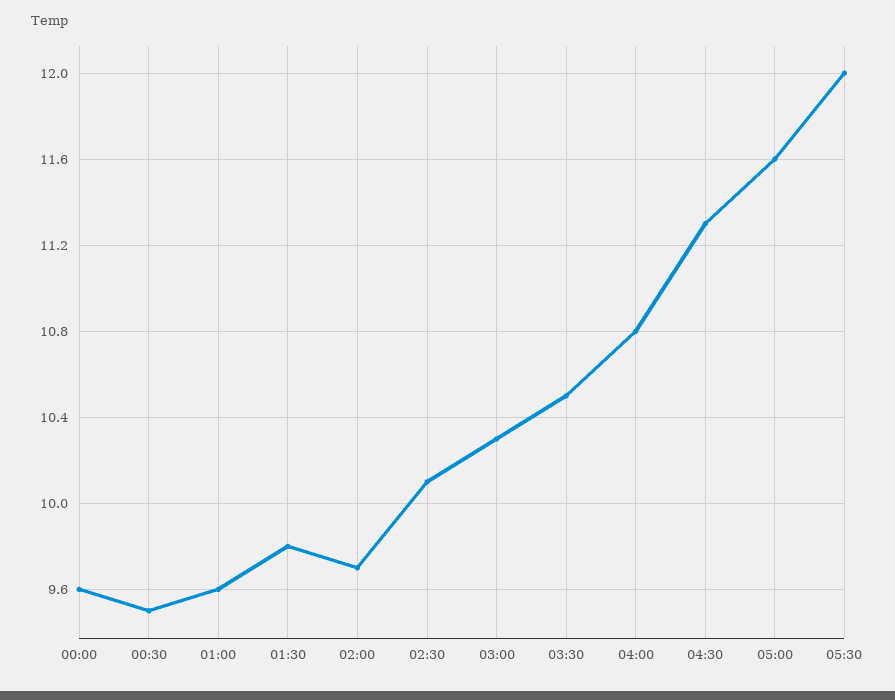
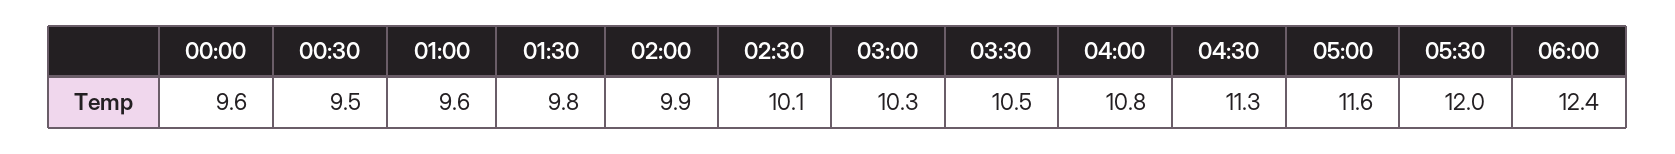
02:00: 9.7 -> 9.9
06:00: none -> 12.4

